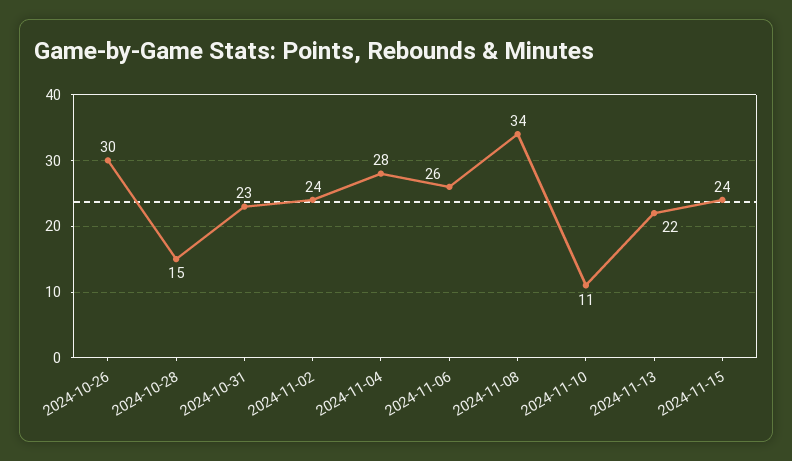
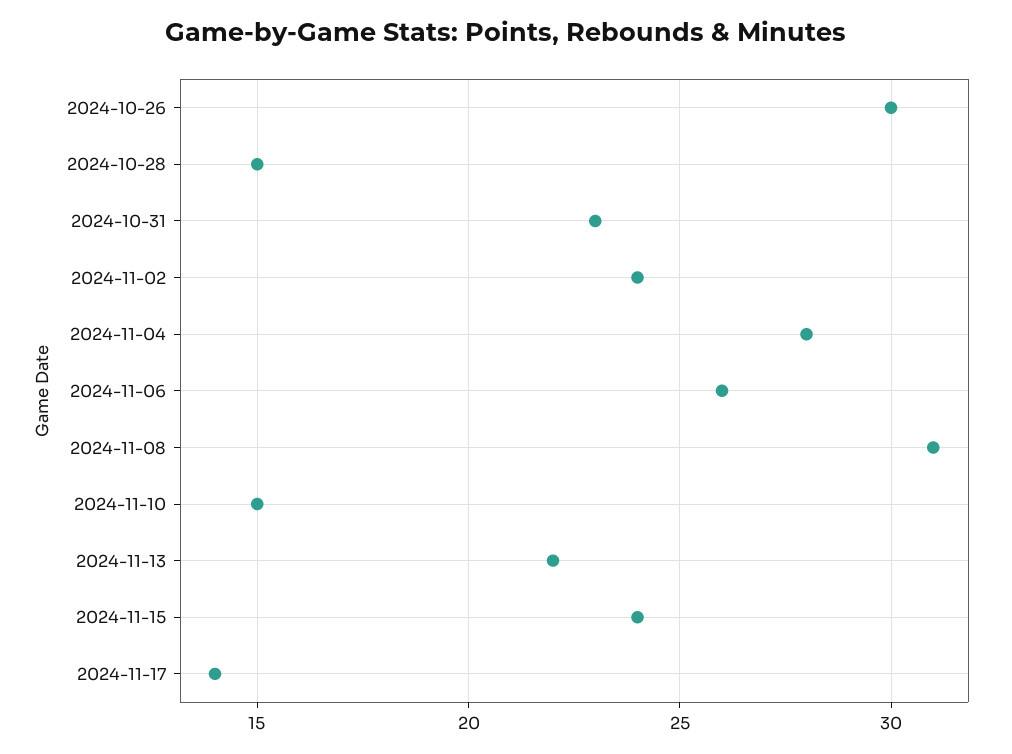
2024-11-08: 34 -> 31
2024-11-10: 11 -> 15
2024-11-17: none -> 14

